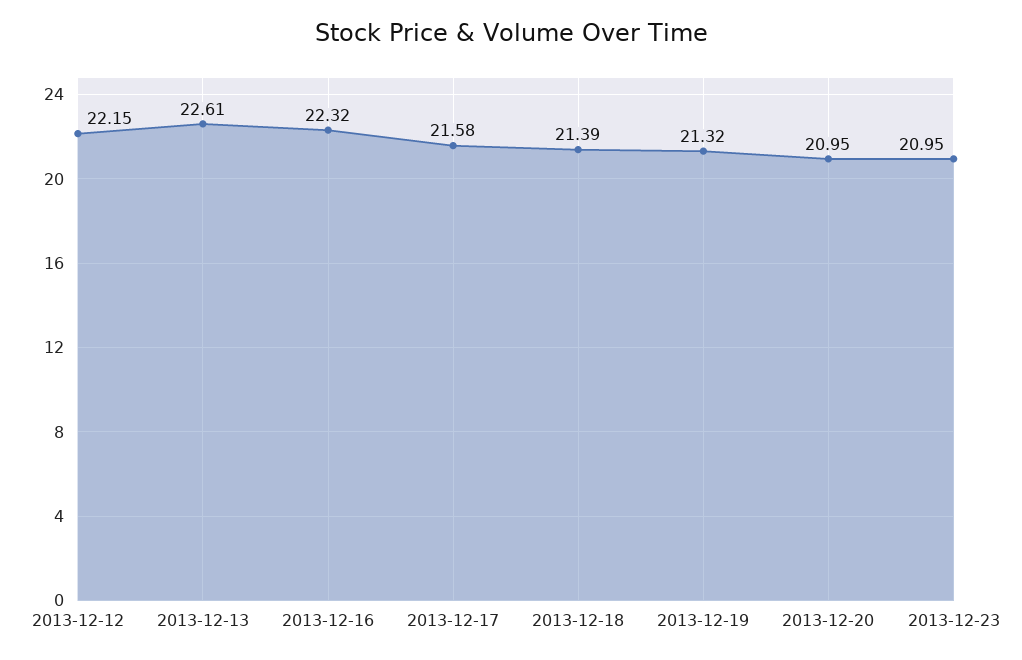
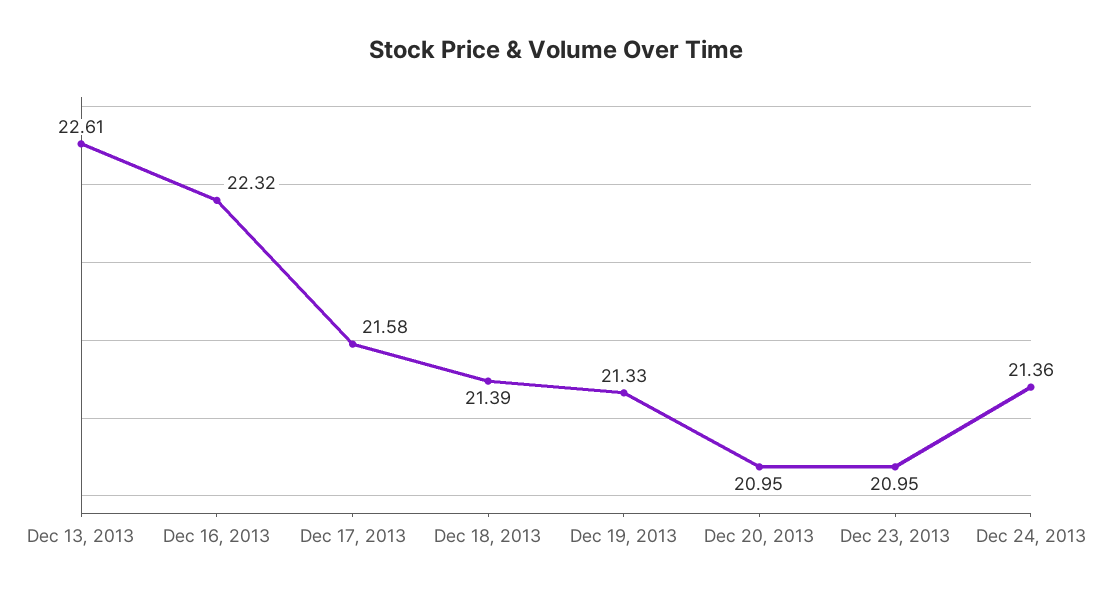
2013-12-12: 22.15 -> none
2013-12-19: 21.32 -> 21.33
Dec 24, 2013: none -> 21.36

